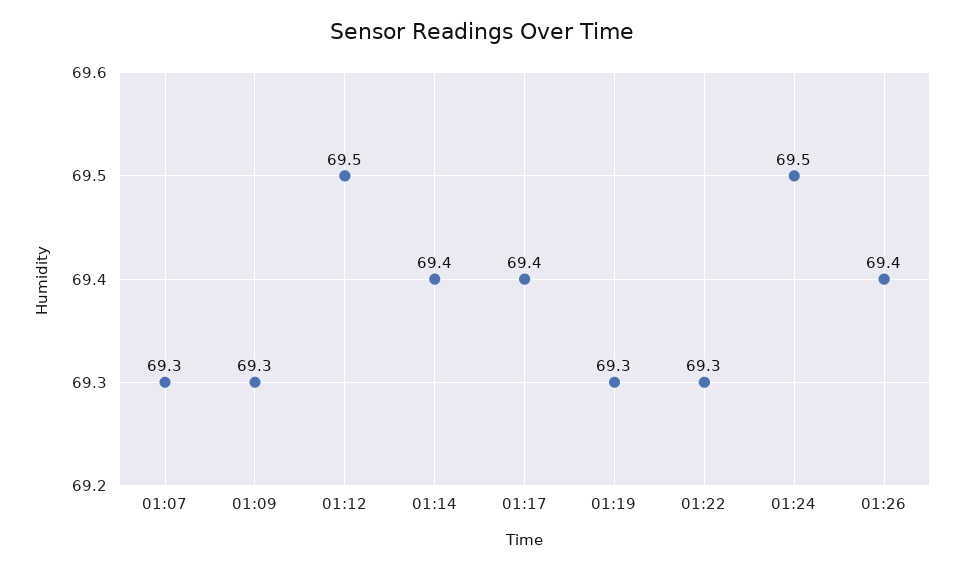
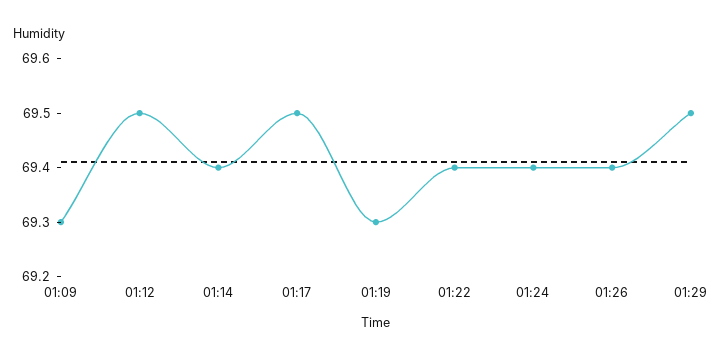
01:07: 69.3 -> none
01:17: 69.4 -> 69.5
01:22: 69.3 -> 69.4
01:24: 69.5 -> 69.4
01:29: none -> 69.5

